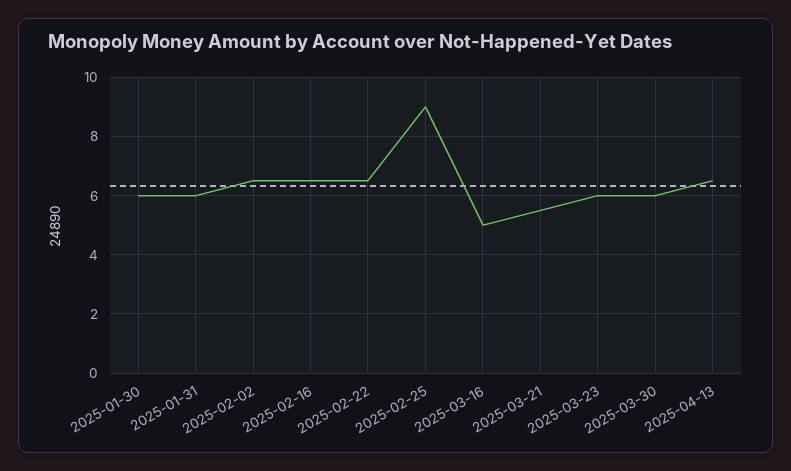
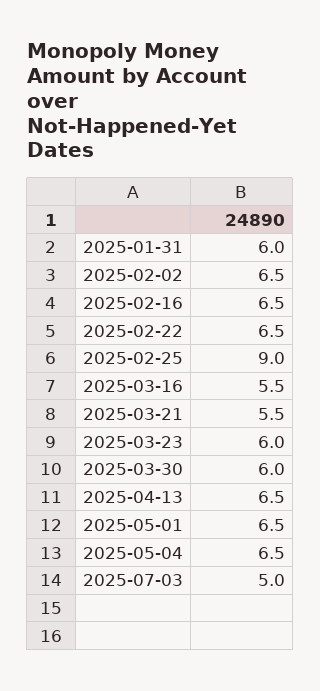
2025-01-30: 6 -> none
2025-03-16: 5 -> 5.5
2025-05-01: none -> 6.5
2025-05-04: none -> 6.5
2025-07-03: none -> 5

